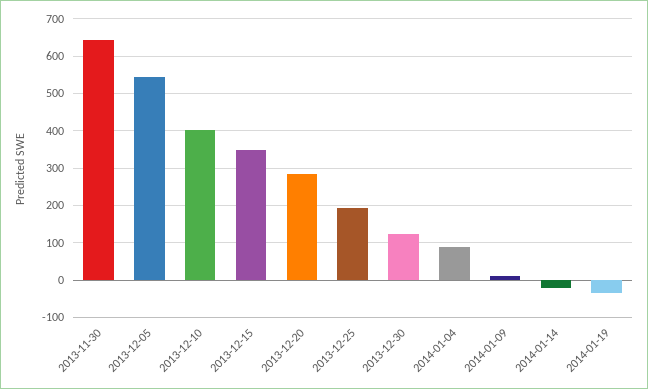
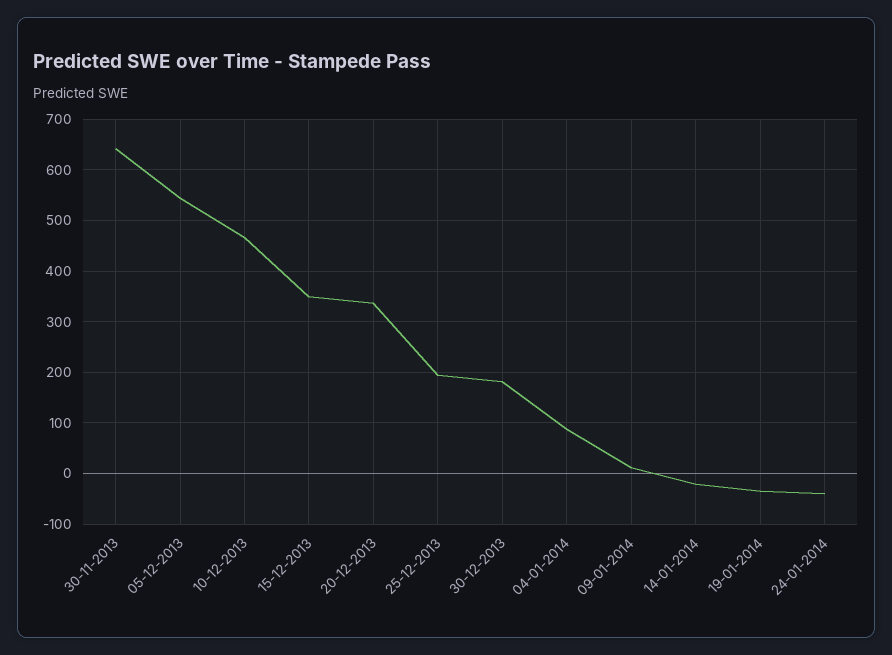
2013-12-10: 400 -> 460
2013-12-20: 280 -> 340
2013-12-30: 120 -> 180
24-01-2014: none -> -40

